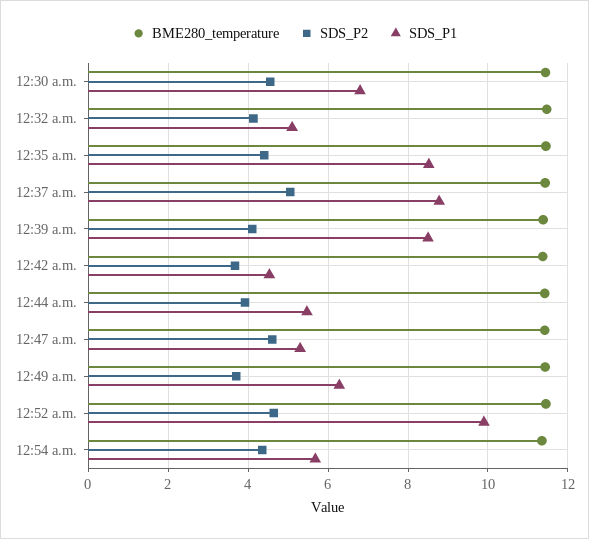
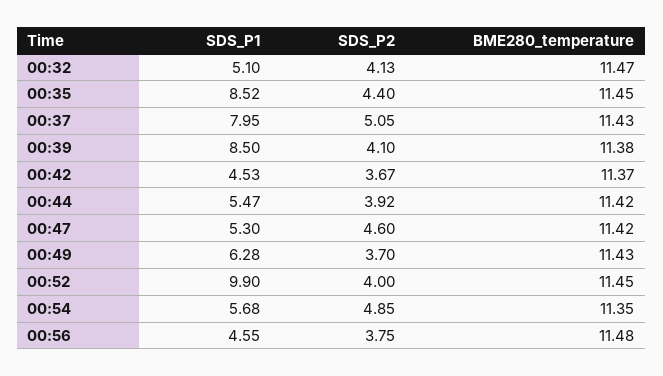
BME280_temperature, 12:30 a.m.: 11.4 -> none
SDS_P2, 12:30 a.m.: 4.6 -> none
SDS_P1, 12:30 a.m.: 6.8 -> none
SDS_P1, 12:37 a.m.: 8.8 -> 7.95
SDS_P2, 12:52 a.m.: 4.6 -> 4
SDS_P2, 12:54 a.m.: 4.4 -> 4.85
SDS_P1, 00:56: none -> 4.55
SDS_P2, 00:56: none -> 3.75
BME280_temperature, 00:56: none -> 11.48

